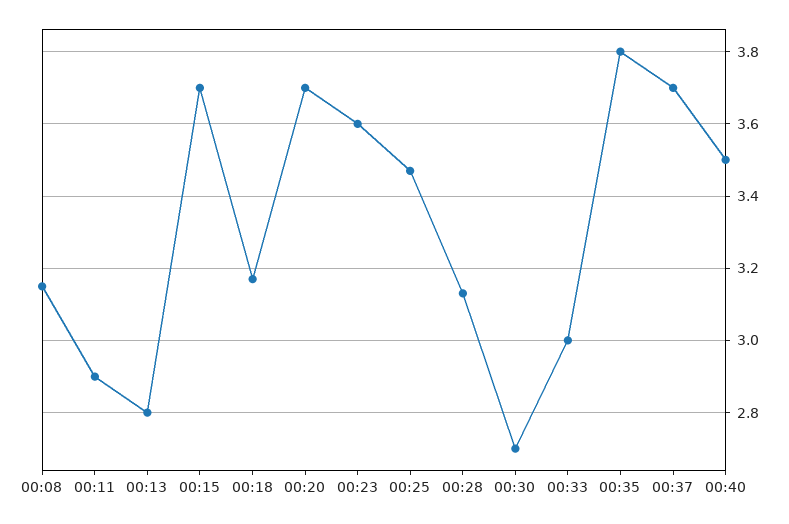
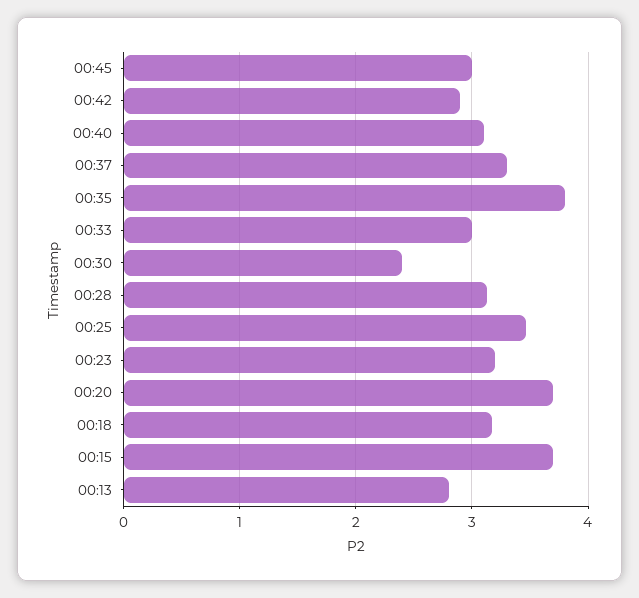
00:08: 3.15 -> none
00:11: 2.9 -> none
00:23: 3.6 -> 3.2
00:30: 2.7 -> 2.4
00:37: 3.7 -> 3.3
00:40: 3.5 -> 3.1
00:45: none -> 3
00:42: none -> 2.9

